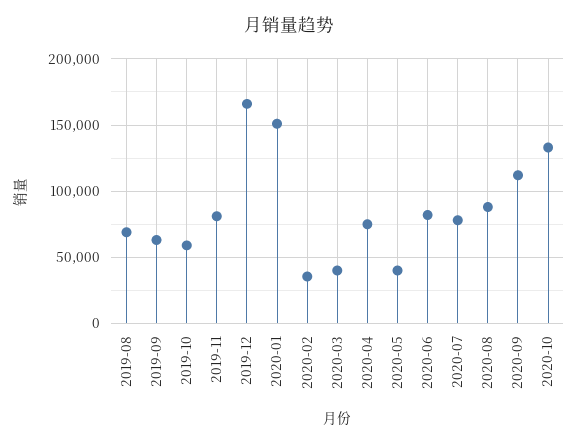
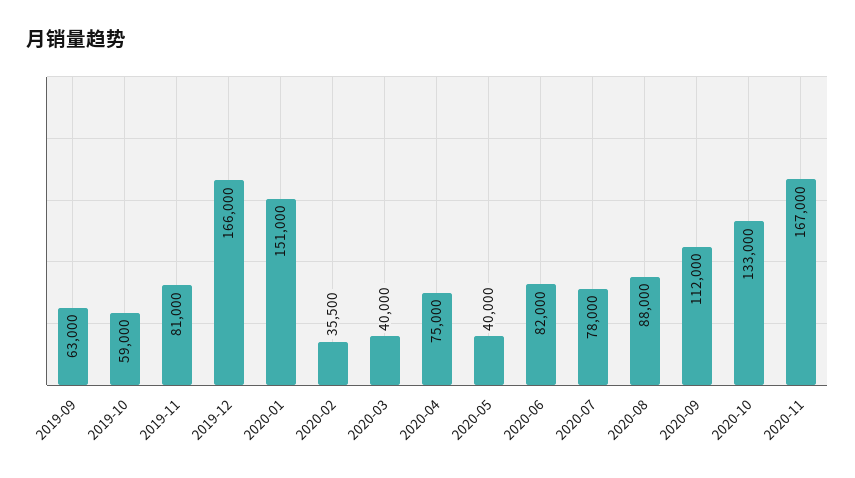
2019-08: 70000 -> none
2020-11: none -> 167000

